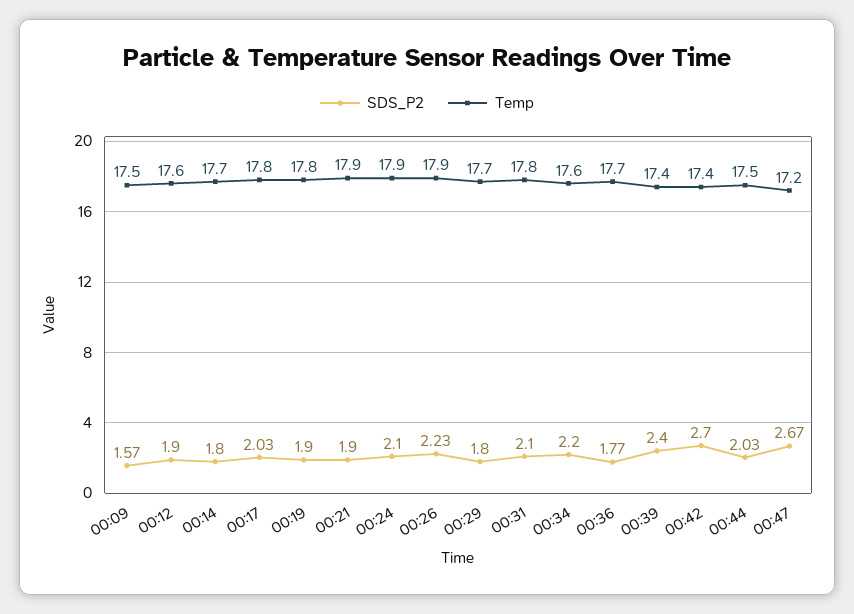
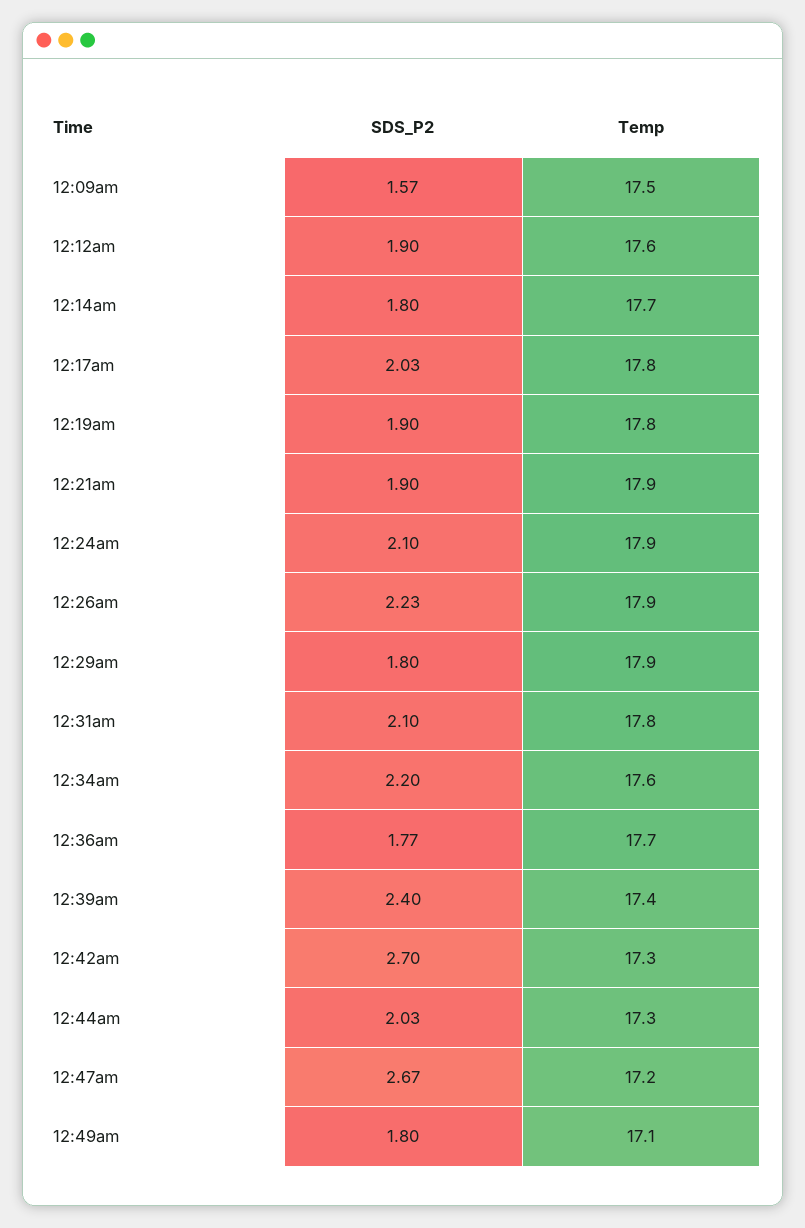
Temp, 00:29: 17.7 -> 17.9
Temp, 00:42: 17.4 -> 17.3
Temp, 00:44: 17.5 -> 17.3
SDS_P2, 12:49am: none -> 1.8
Temp, 12:49am: none -> 17.1

